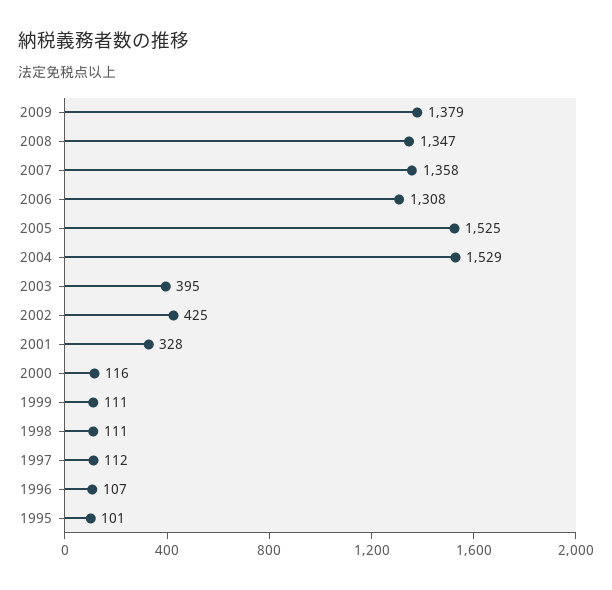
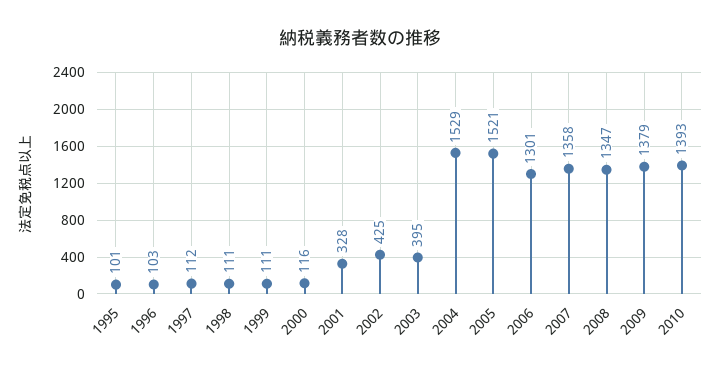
2006: 1308 -> 1301
2005: 1525 -> 1521
1996: 107 -> 103
2010: none -> 1393

